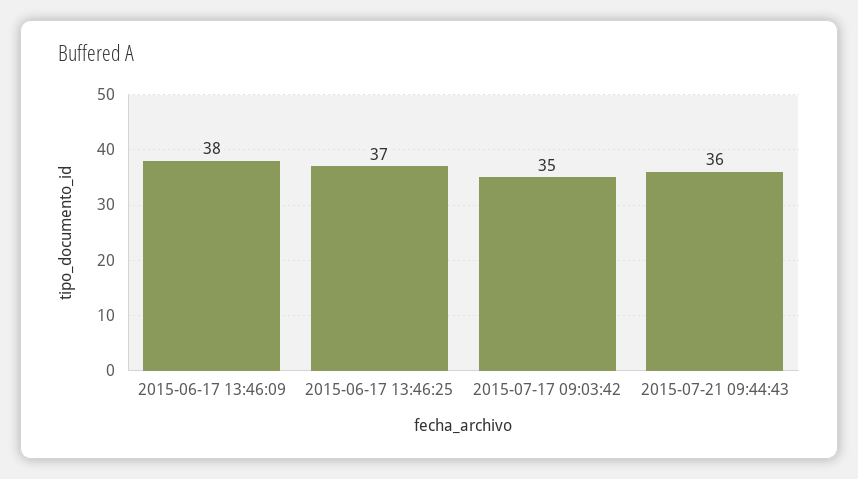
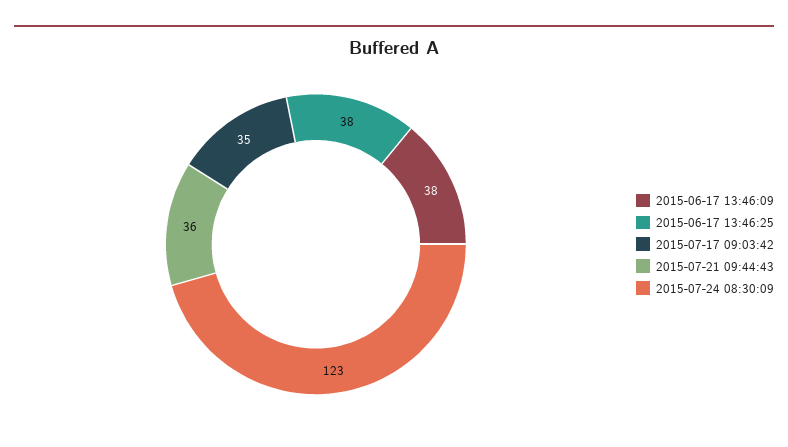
2015-06-17 13:46:25: 37 -> 38
2015-07-24 08:30:09: none -> 123

